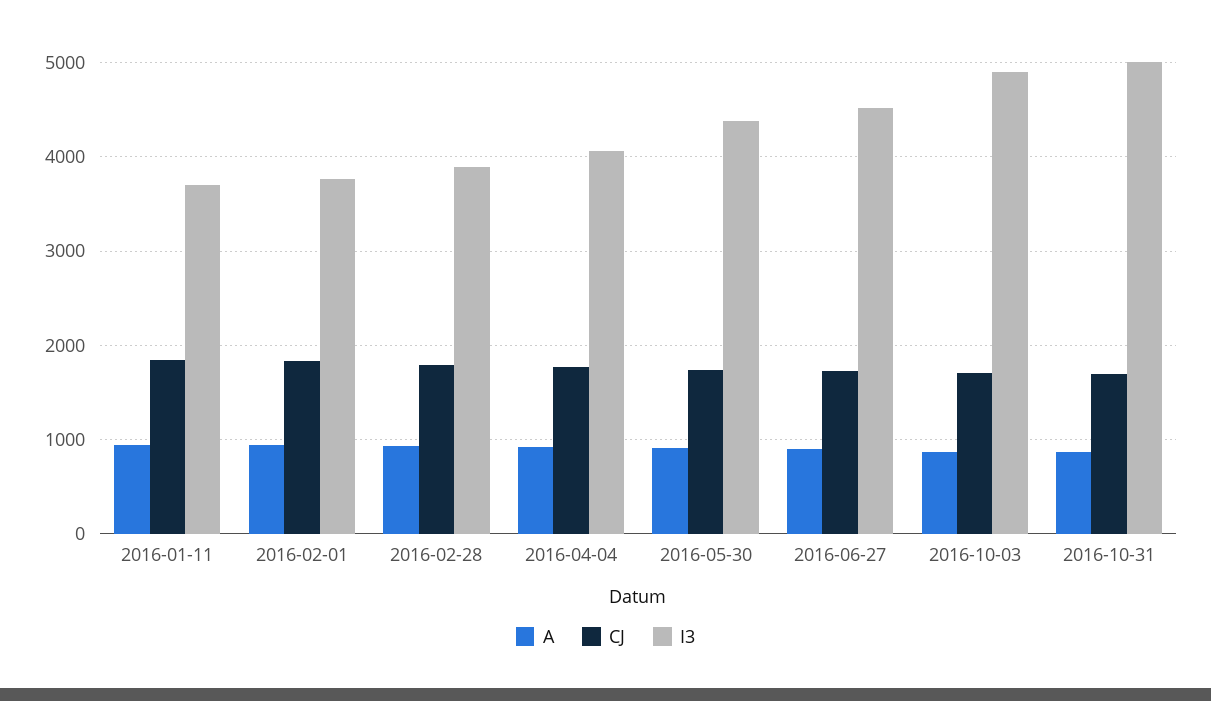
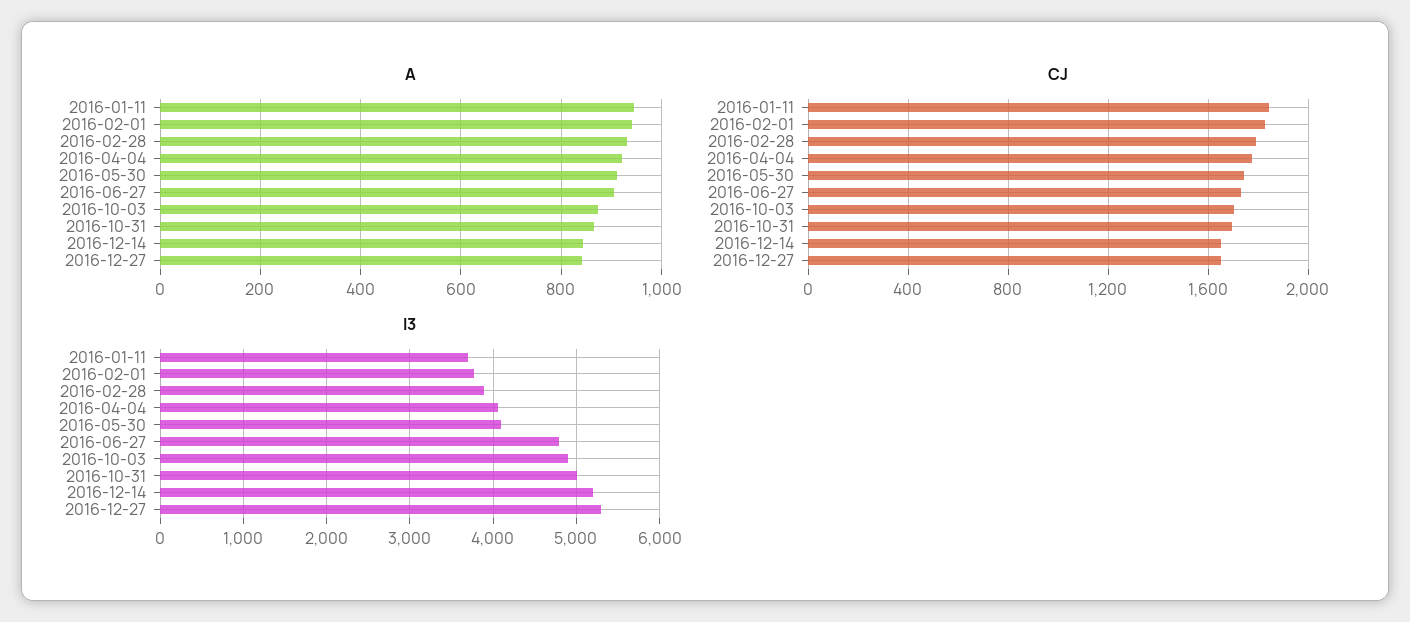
I3, 2016-05-30: 4400 -> 4100
I3, 2016-06-27: 4500 -> 4800
A, 2016-12-14: none -> 840
A, 2016-12-27: none -> 840
CJ, 2016-12-14: none -> 1650
CJ, 2016-12-27: none -> 1650
I3, 2016-12-14: none -> 5200
I3, 2016-12-27: none -> 5300

